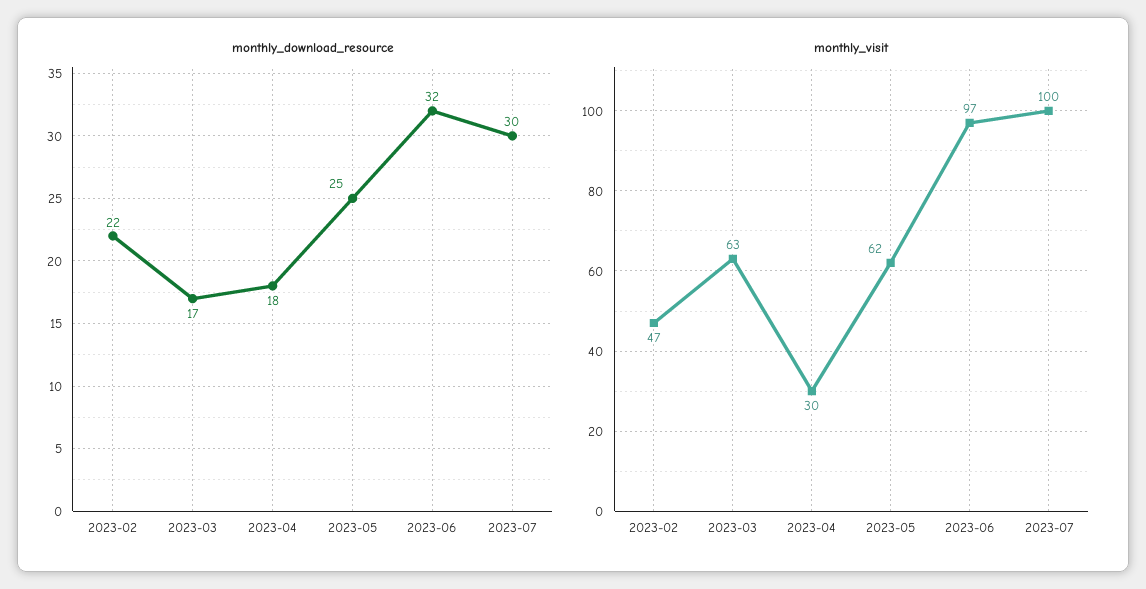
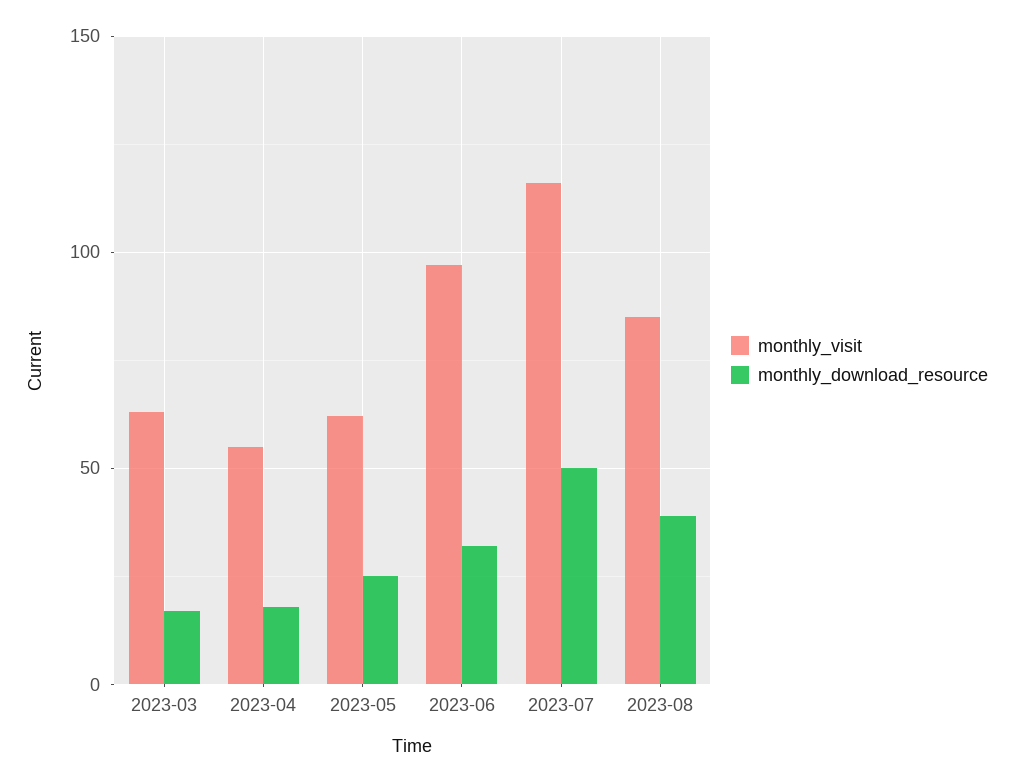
monthly_download_resource, 2023-02: 22 -> none
monthly_download_resource, 2023-07: 30 -> 50
monthly_visit, 2023-02: 47 -> none
monthly_visit, 2023-04: 30 -> 55
monthly_visit, 2023-07: 100 -> 115
monthly_visit, 2023-08: none -> 85
monthly_download_resource, 2023-08: none -> 40

